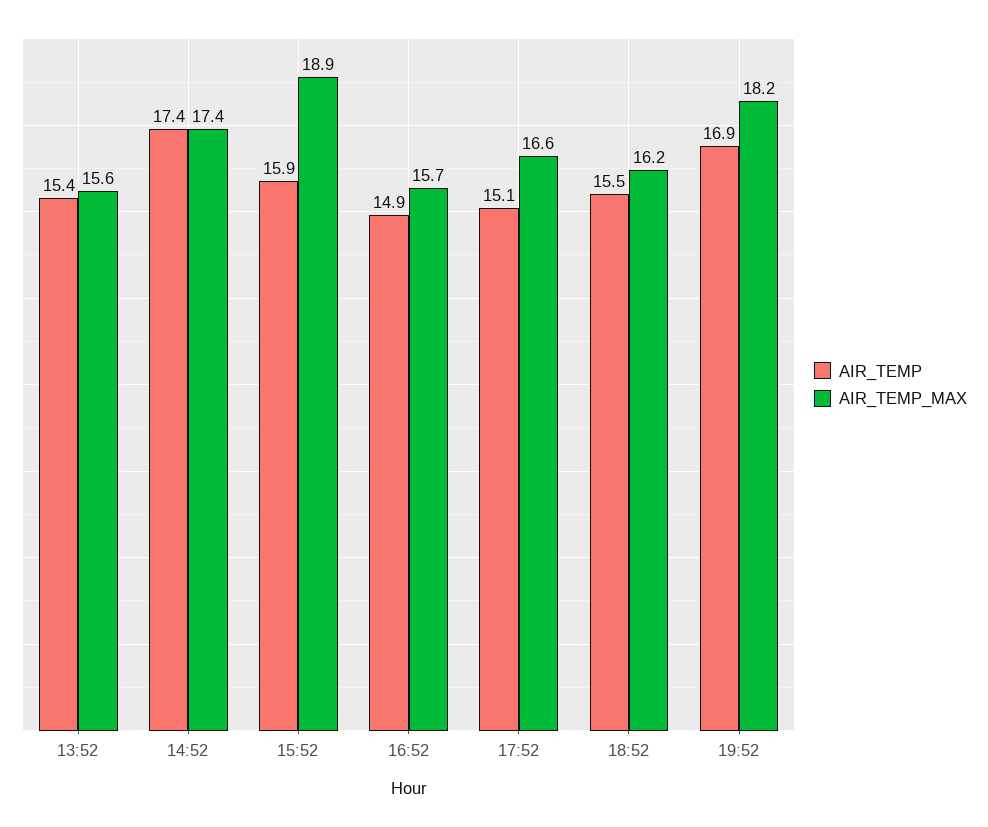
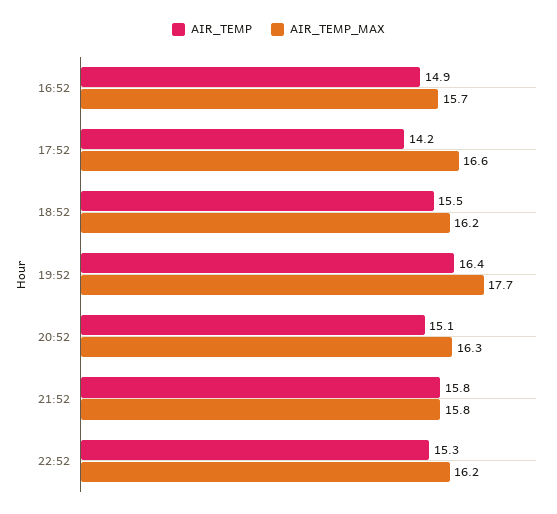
AIR_TEMP, 13:52: 15.4 -> none
AIR_TEMP_MAX, 13:52: 15.6 -> none
AIR_TEMP, 14:52: 17.4 -> none
AIR_TEMP_MAX, 14:52: 17.4 -> none
AIR_TEMP, 15:52: 15.9 -> none
AIR_TEMP_MAX, 15:52: 18.9 -> none
AIR_TEMP, 17:52: 15.1 -> 14.2
AIR_TEMP, 19:52: 16.9 -> 16.4
AIR_TEMP_MAX, 19:52: 18.2 -> 17.7
AIR_TEMP, 20:52: none -> 15.1
AIR_TEMP_MAX, 20:52: none -> 16.3
AIR_TEMP, 21:52: none -> 15.8
AIR_TEMP_MAX, 21:52: none -> 15.8
AIR_TEMP, 22:52: none -> 15.3
AIR_TEMP_MAX, 22:52: none -> 16.2

